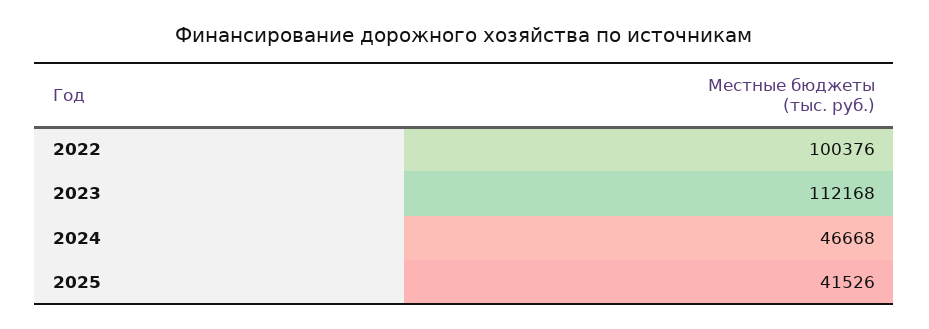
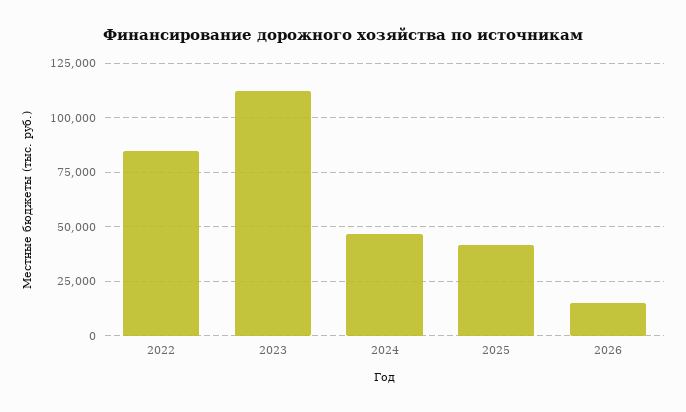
2022: 100376 -> 85000
2026: none -> 15000

